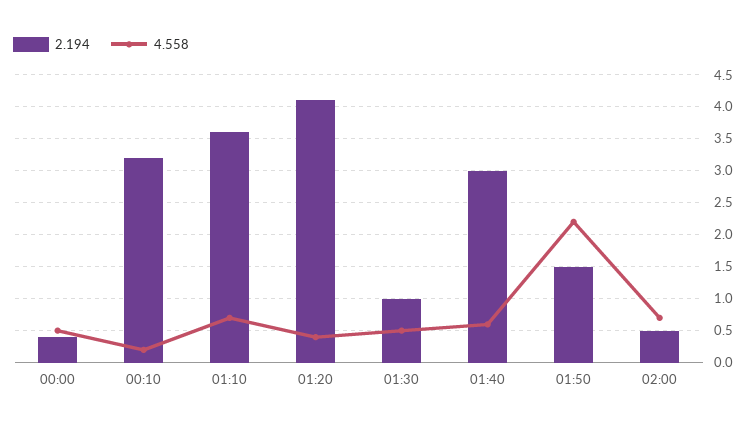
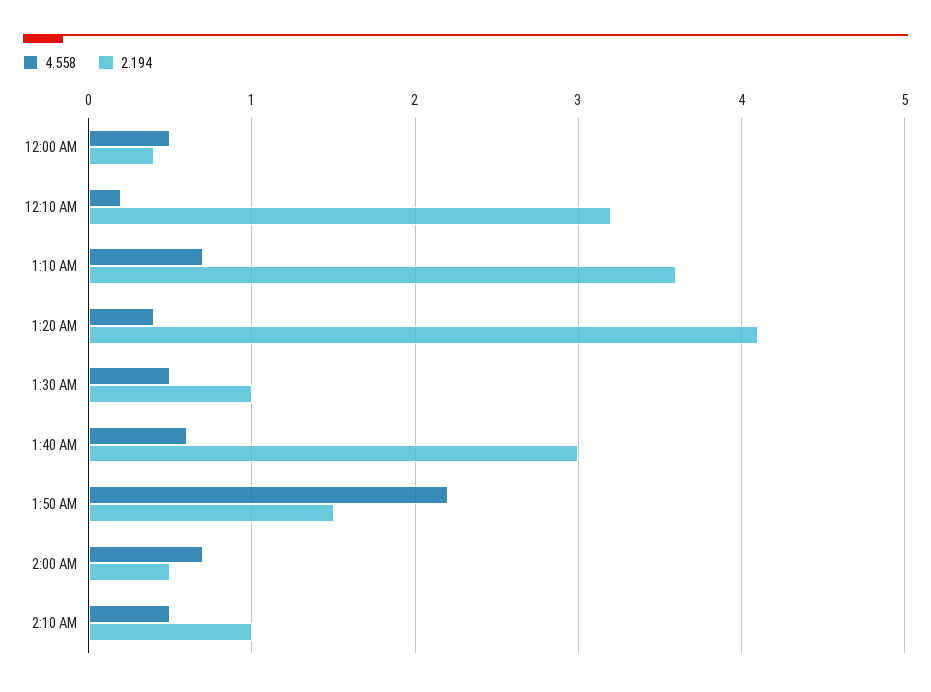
4.558, 2:10 AM: none -> 0.5
2.194, 2:10 AM: none -> 1

